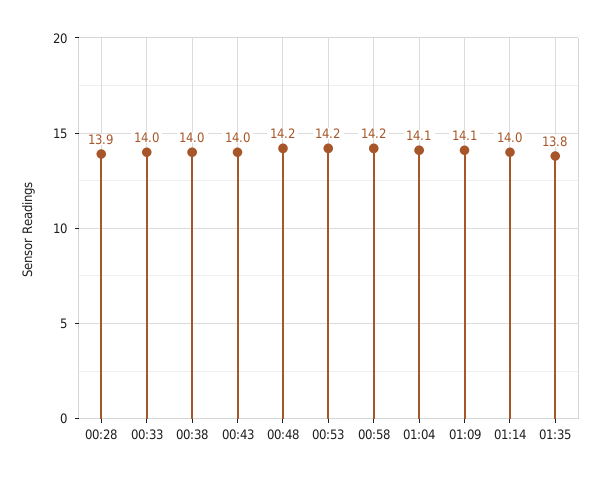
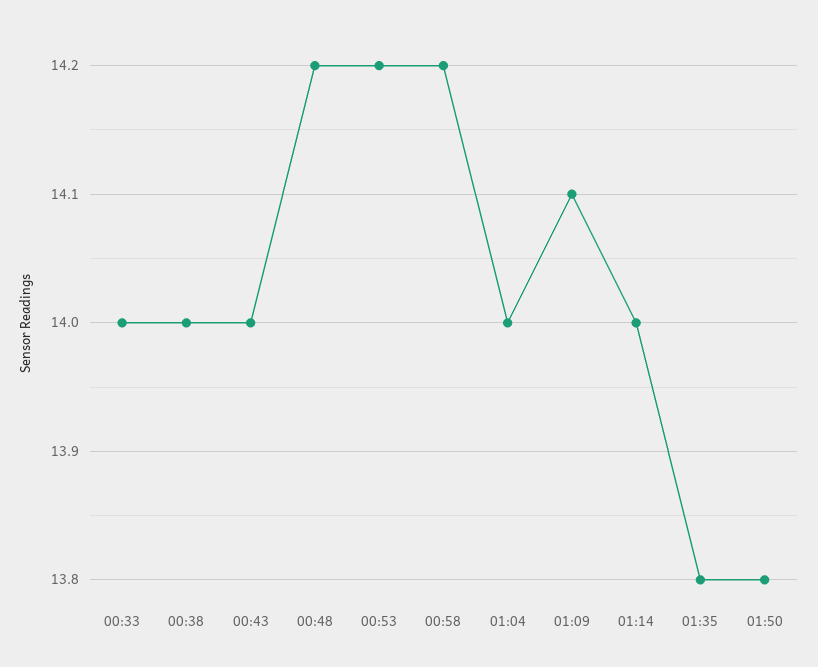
00:28: 13.9 -> none
01:04: 14.1 -> 14
01:50: none -> 13.8

